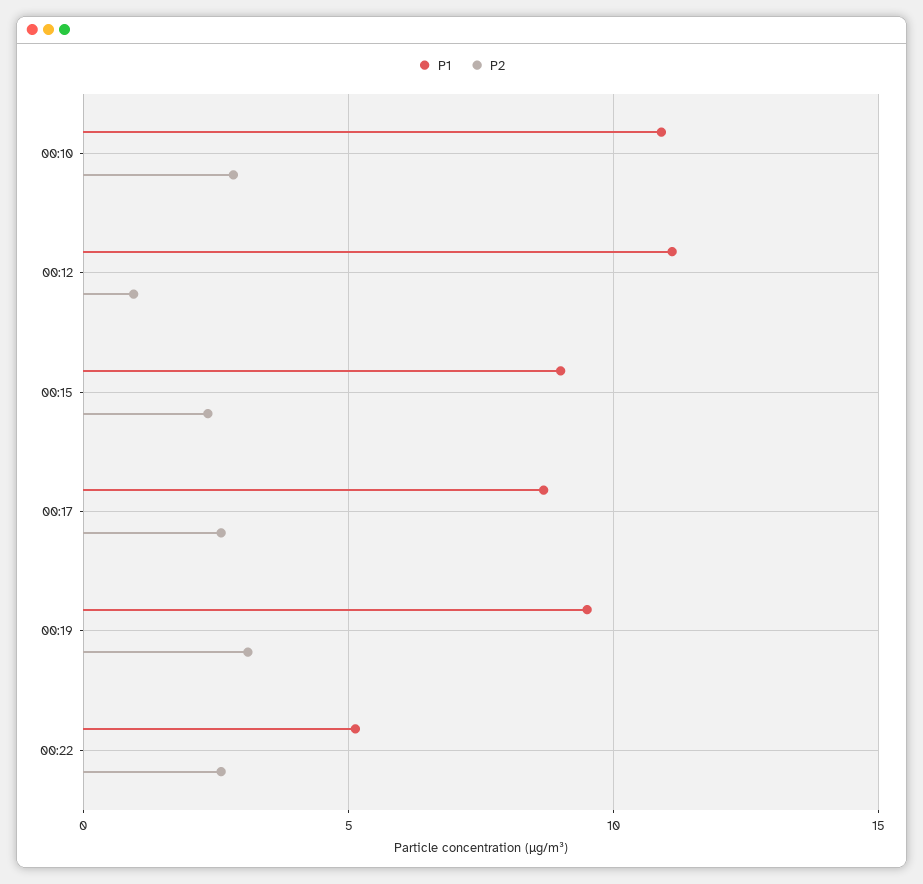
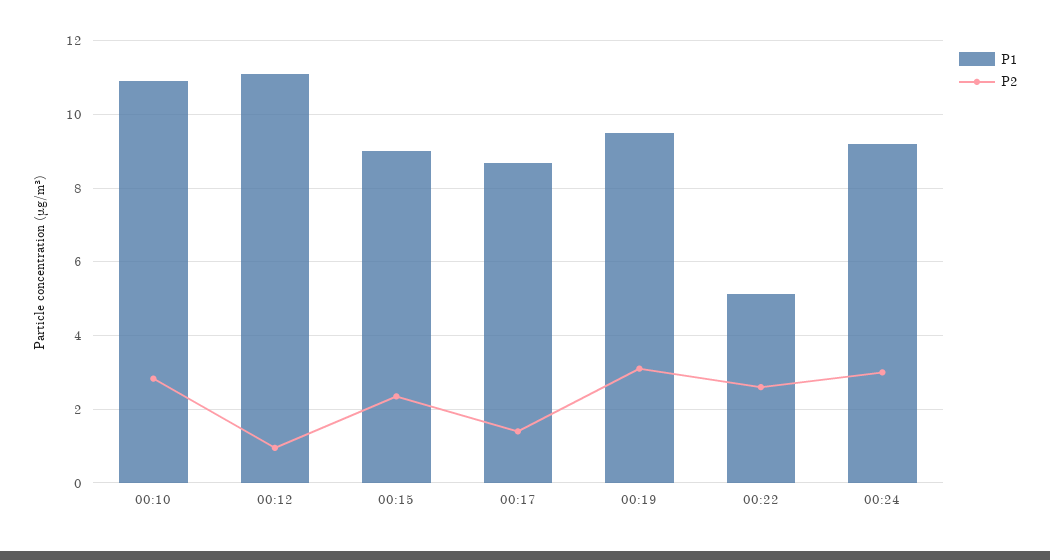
P2, 00:17: 2.5 -> 1.4
P1, 00:24: none -> 9.2
P2, 00:24: none -> 3

